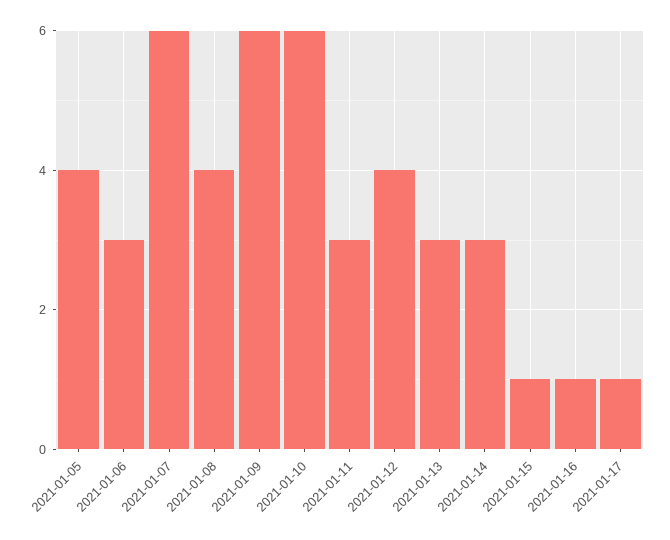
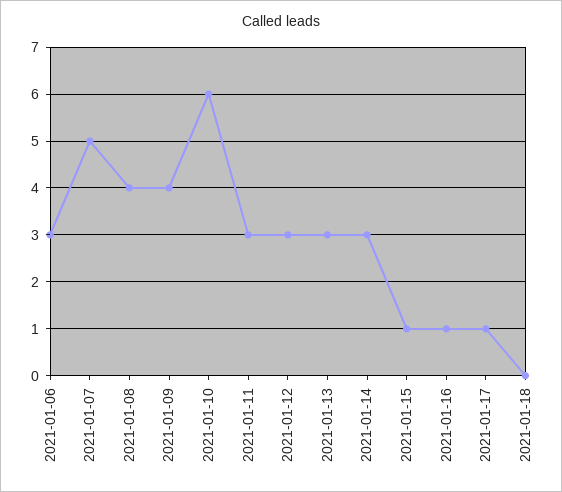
2021-01-05: 4 -> none
2021-01-07: 6 -> 5
2021-01-09: 6 -> 4
2021-01-12: 4 -> 3
2021-01-18: none -> 0

